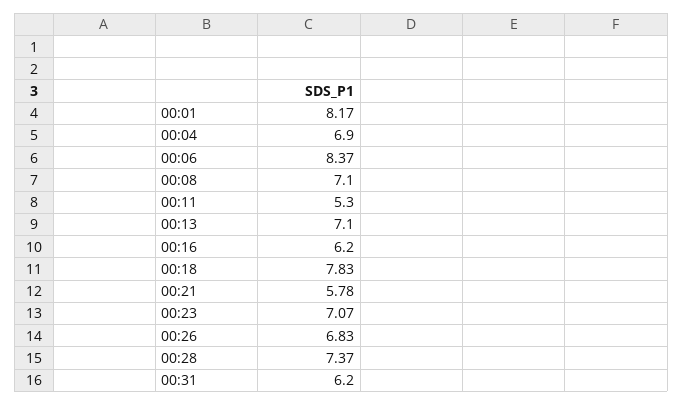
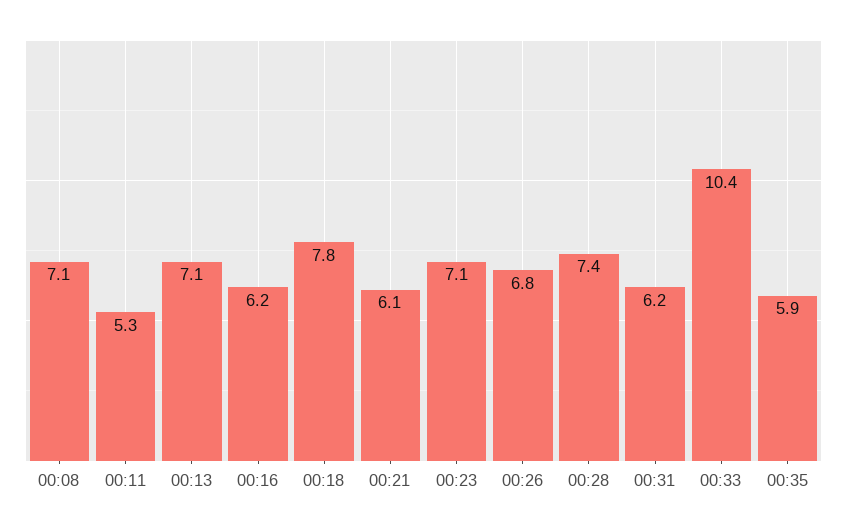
00:01: 8.17 -> none
00:04: 6.9 -> none
00:06: 8.37 -> none
00:21: 5.78 -> 6.1
00:33: none -> 10.4
00:35: none -> 5.9

